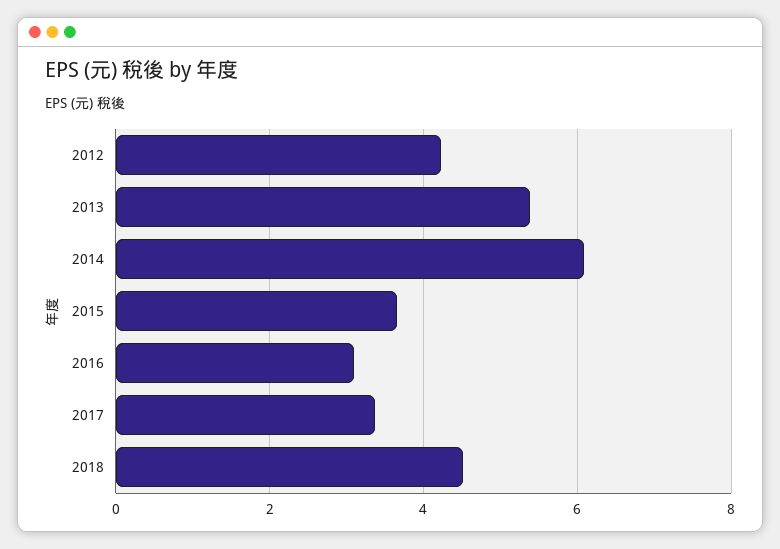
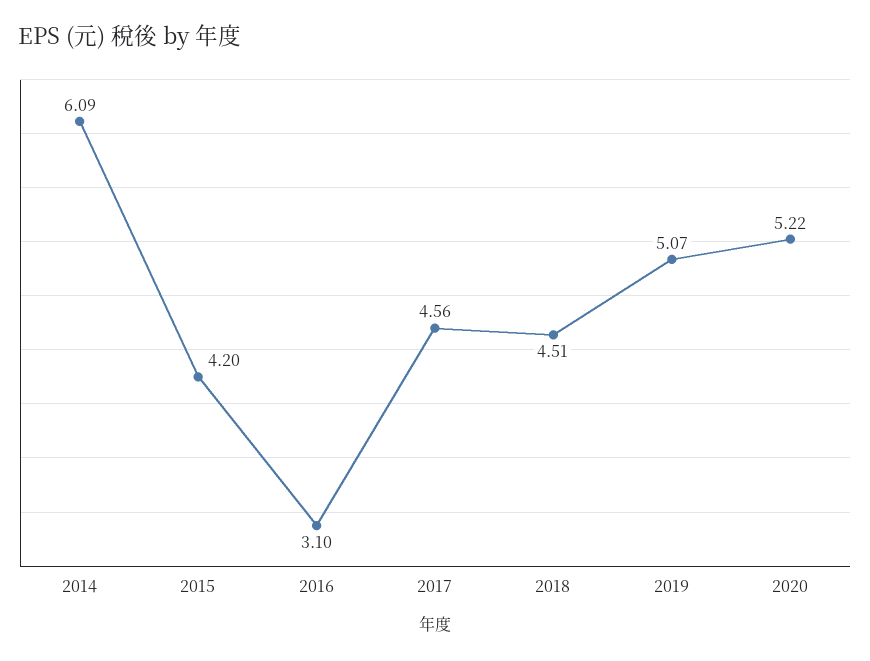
2012: 4.2 -> none
2013: 5.4 -> none
2015: 3.6 -> 4.2
2017: 3.4 -> 4.56
2019: none -> 5.07
2020: none -> 5.22

